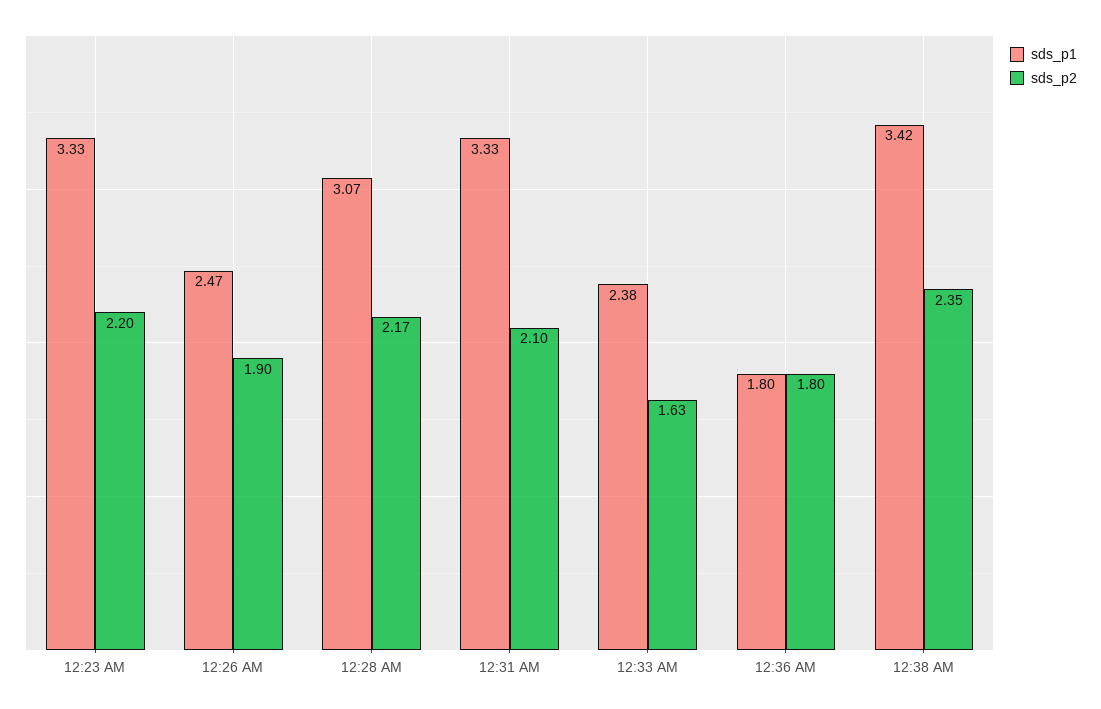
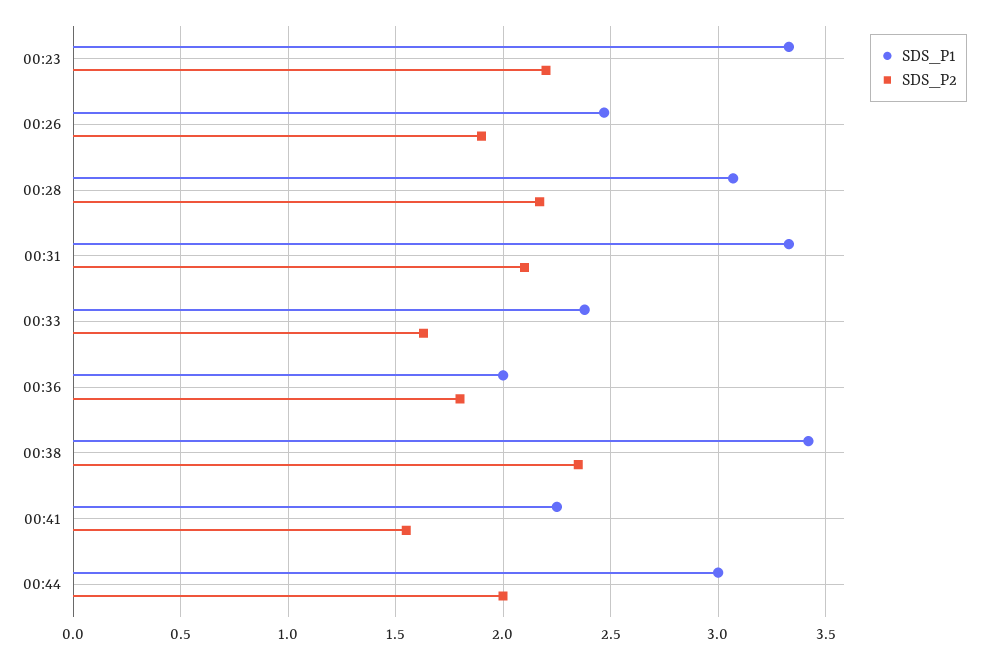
sds_p1, 12:36 AM: 1.8 -> 2
sds_p1, 00:41: none -> 2.25
sds_p2, 00:41: none -> 1.55
sds_p1, 00:44: none -> 3
sds_p2, 00:44: none -> 2

